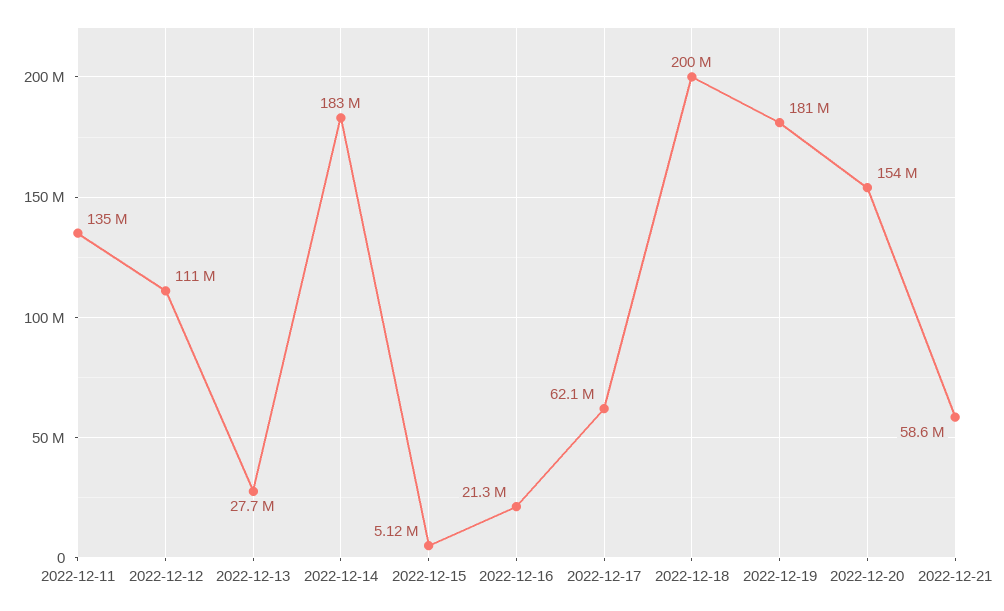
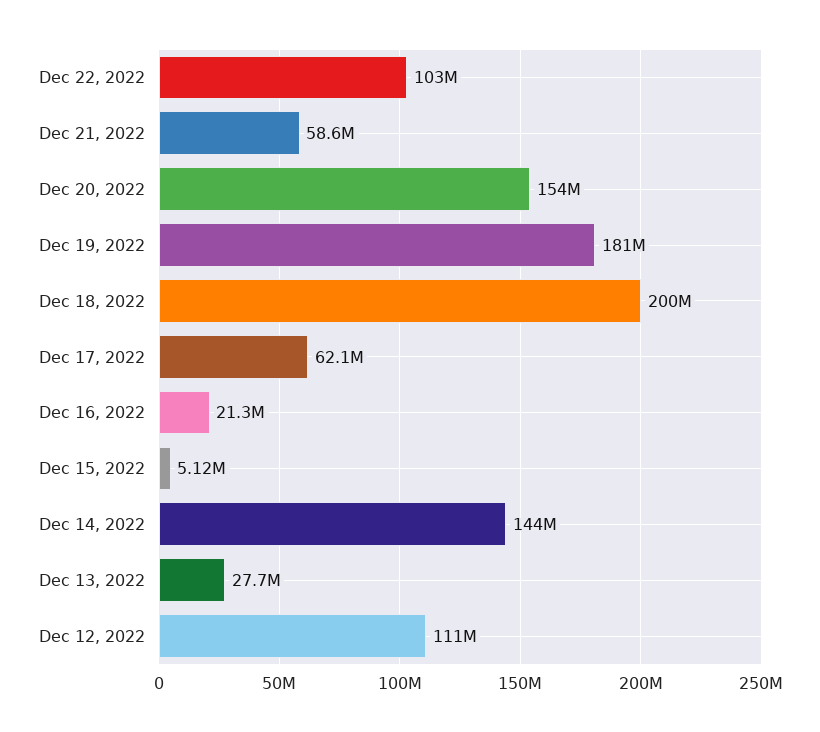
2022-12-11: 135000000 -> none
2022-12-14: 183000000 -> 144000000
Dec 22, 2022: none -> 103000000

